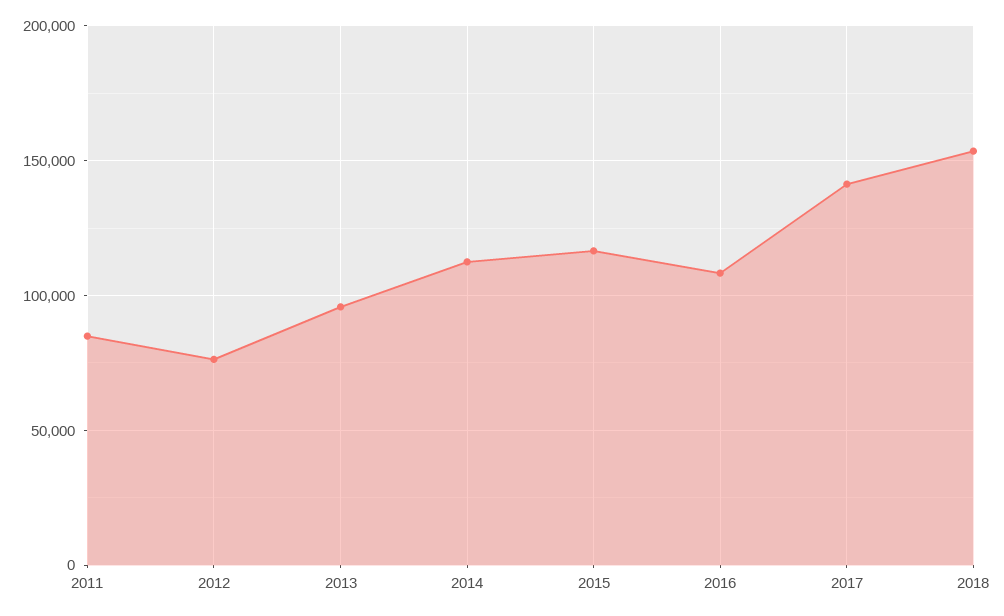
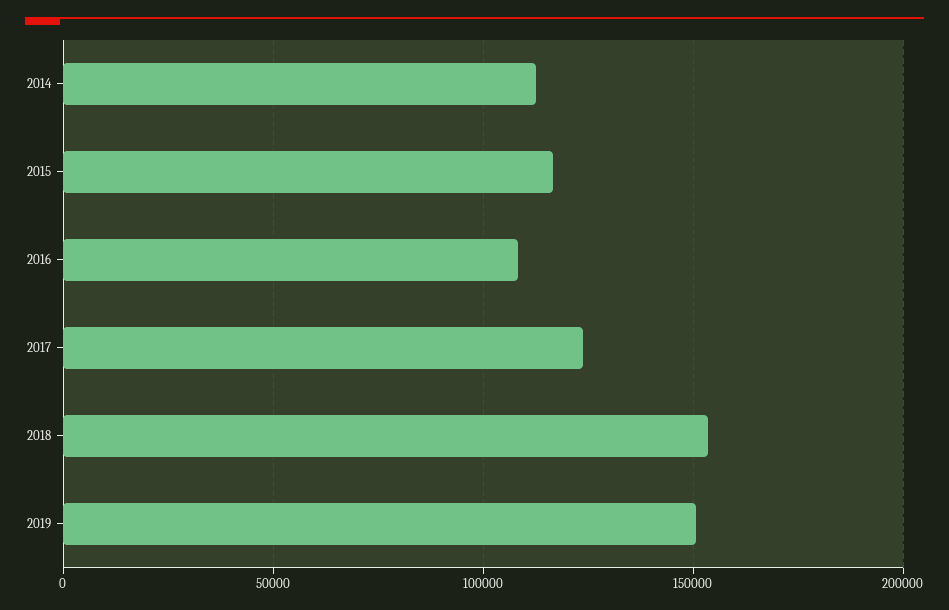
2011: 85000 -> none
2012: 75000 -> none
2013: 95000 -> none
2017: 140000 -> 125000
2019: none -> 150000

